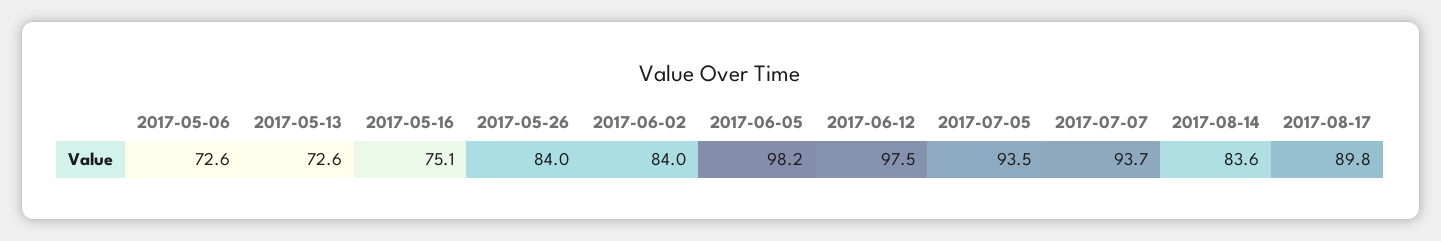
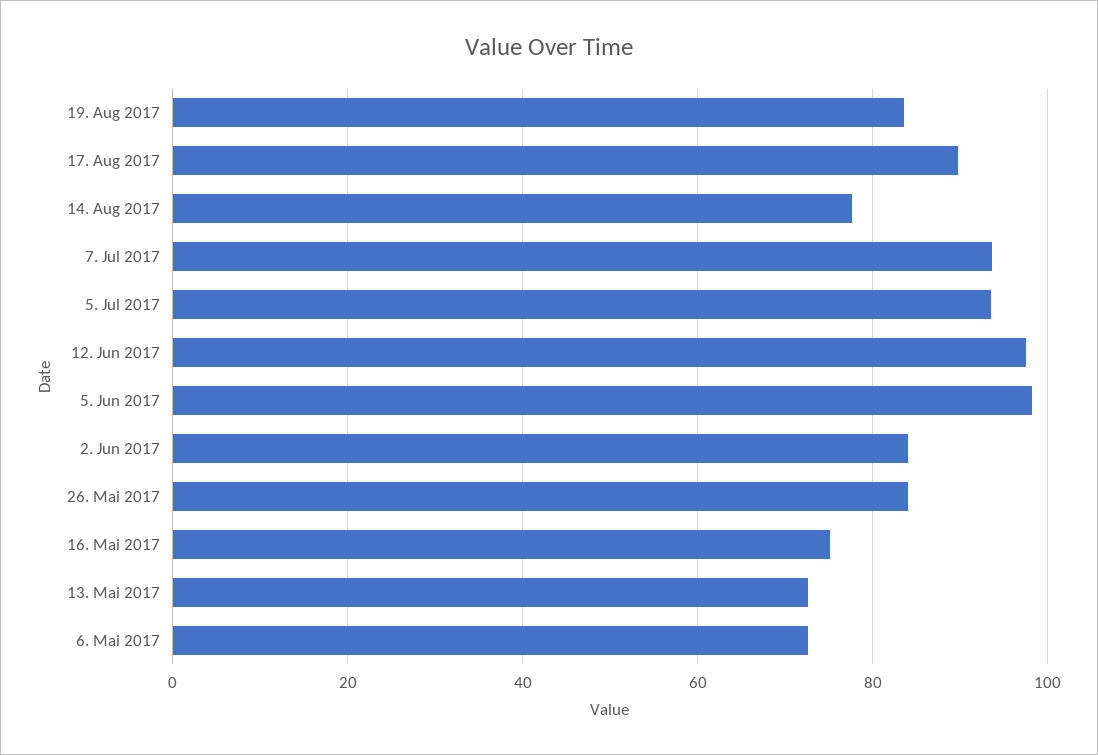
2017-08-14: 83.6 -> 78
19. Aug 2017: none -> 84

